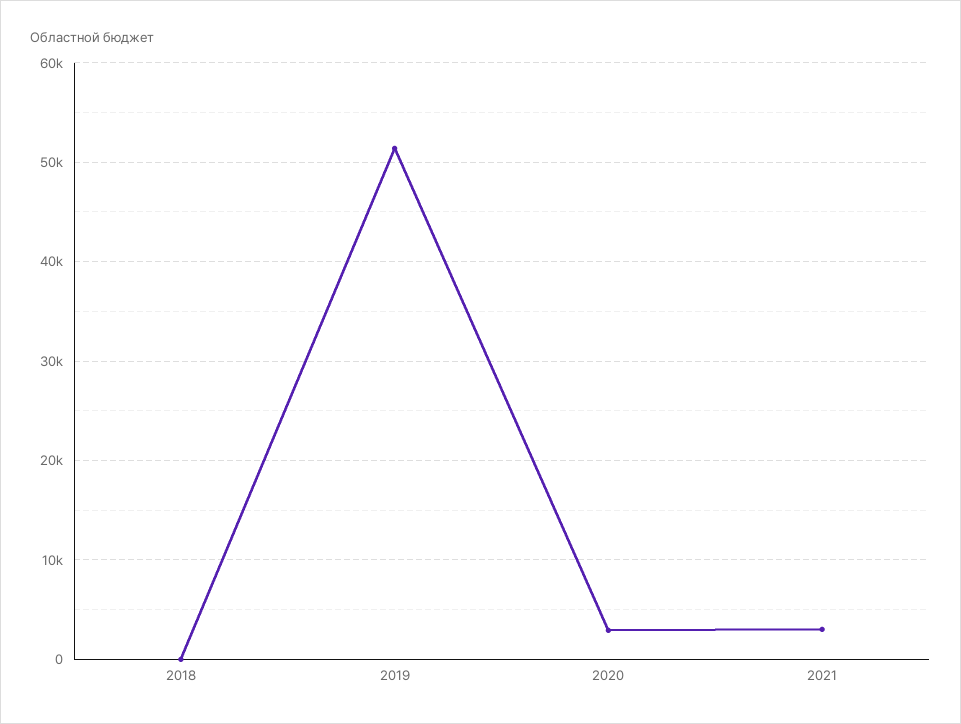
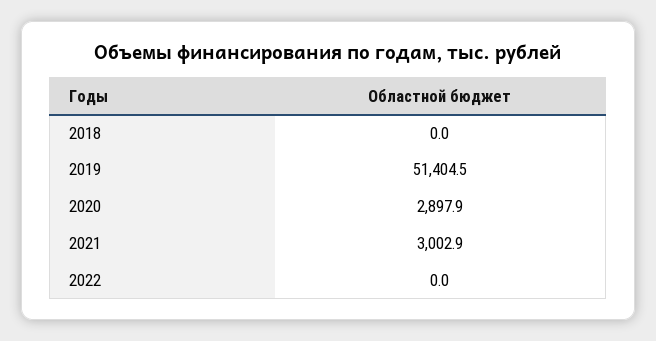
2022: none -> 0

